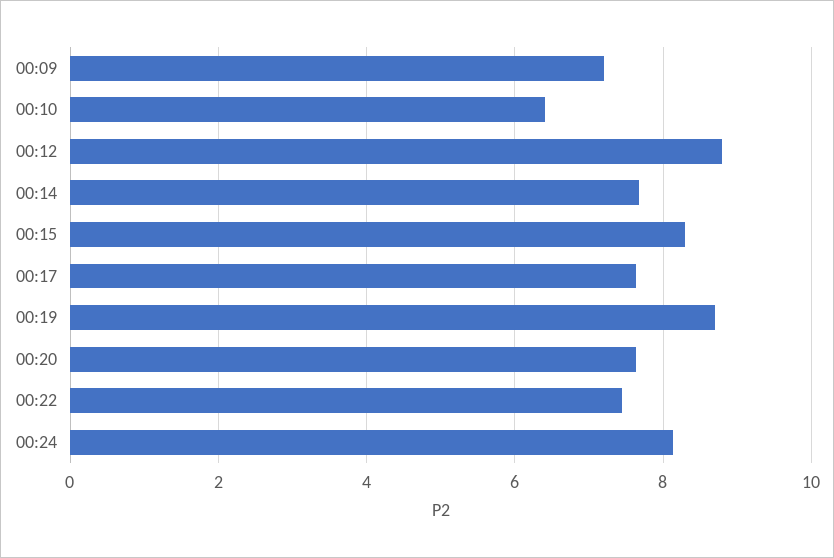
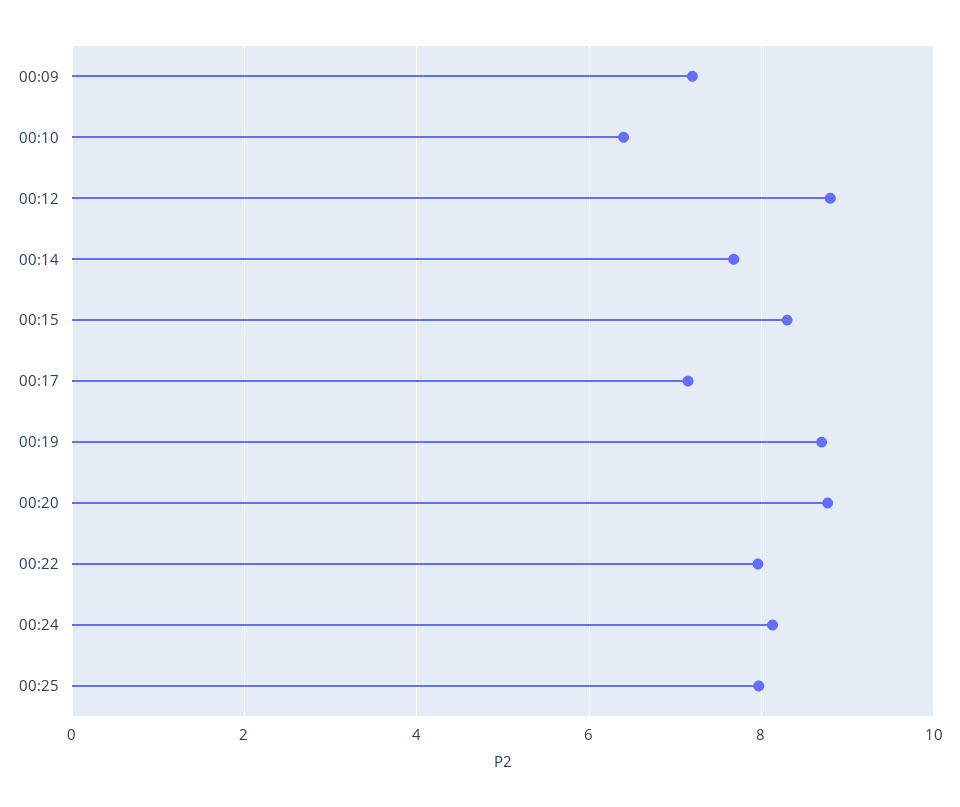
00:17: 7.6 -> 7.2
00:20: 7.6 -> 8.8
00:22: 7.4 -> 8
00:25: none -> 8

